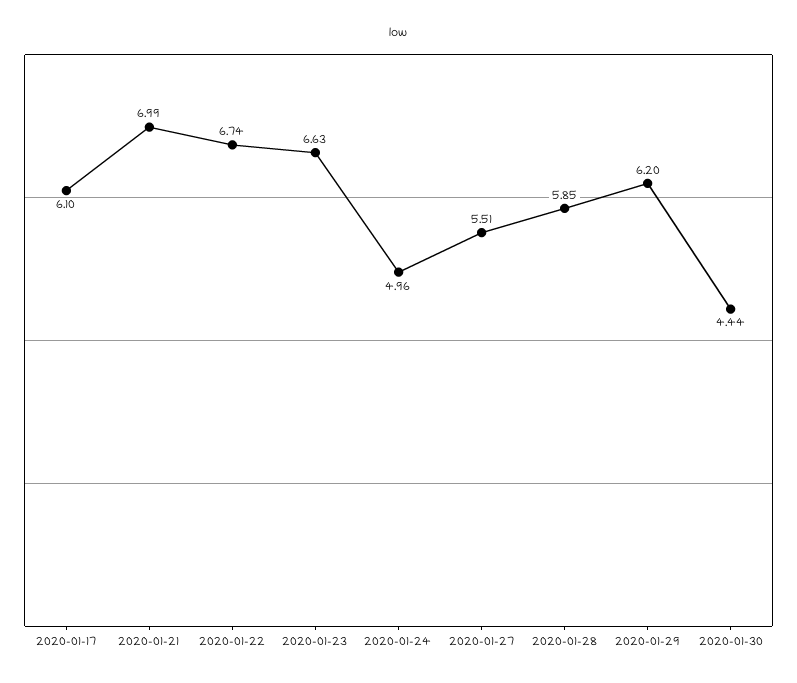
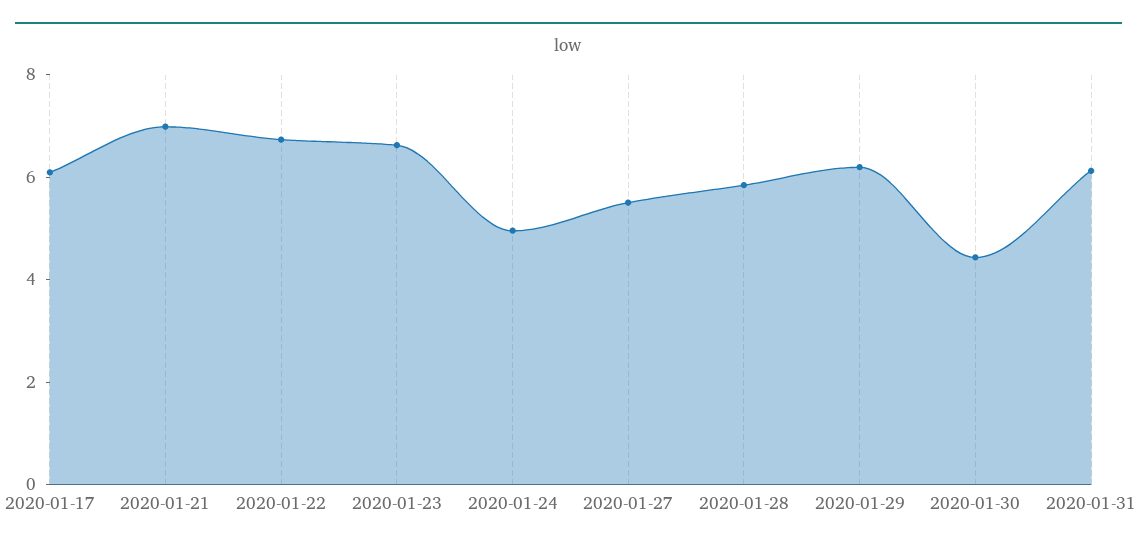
2020-01-31: none -> 6

